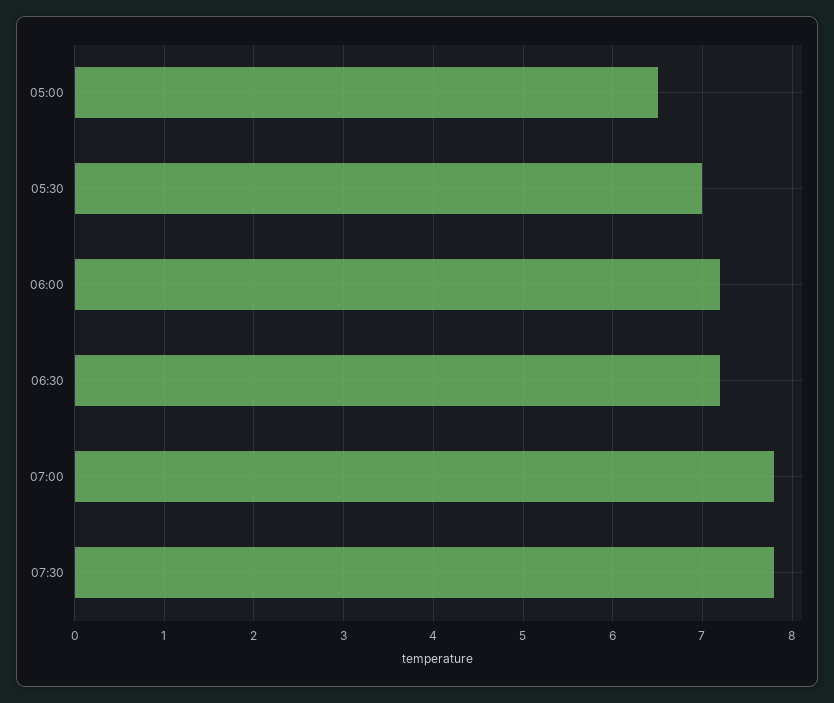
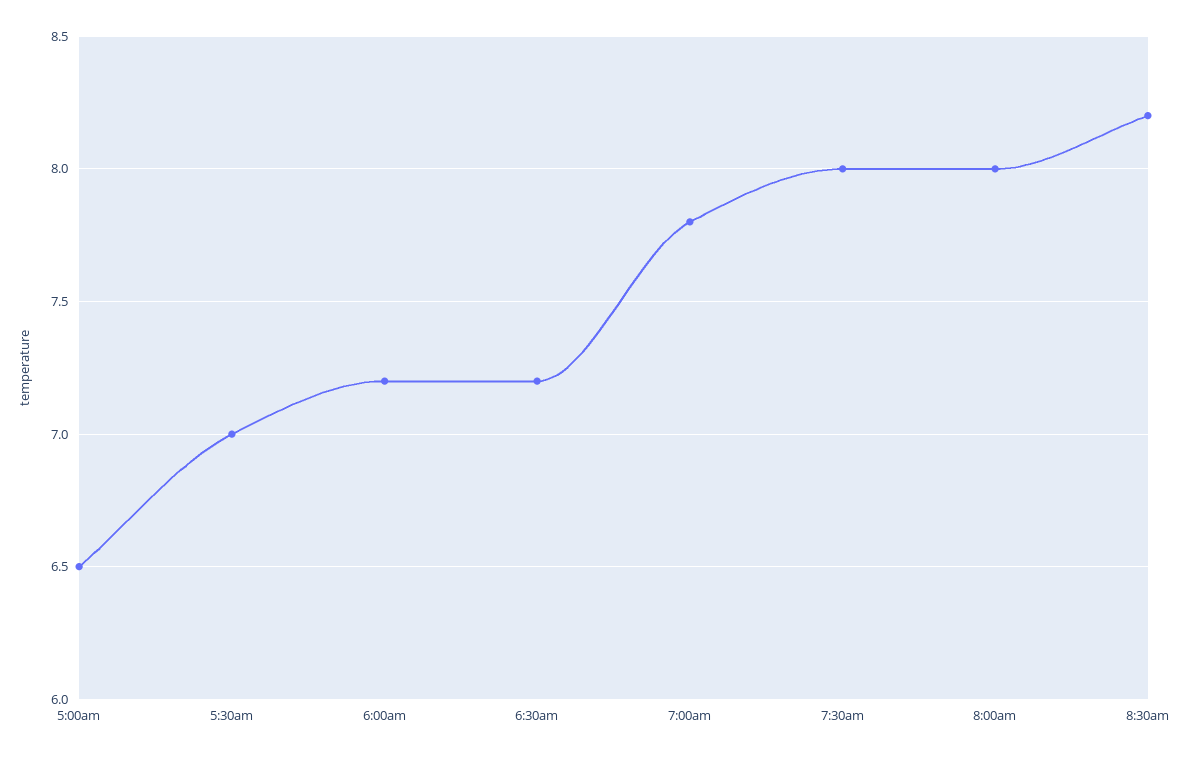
07:30: 7.8 -> 8
8:00am: none -> 8
8:30am: none -> 8.2

